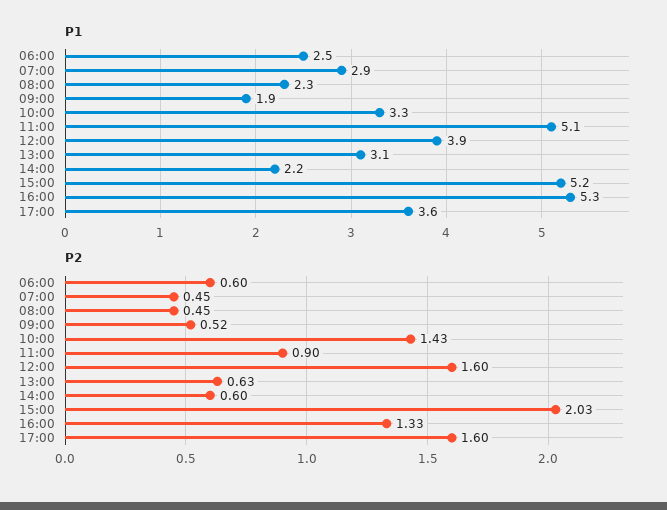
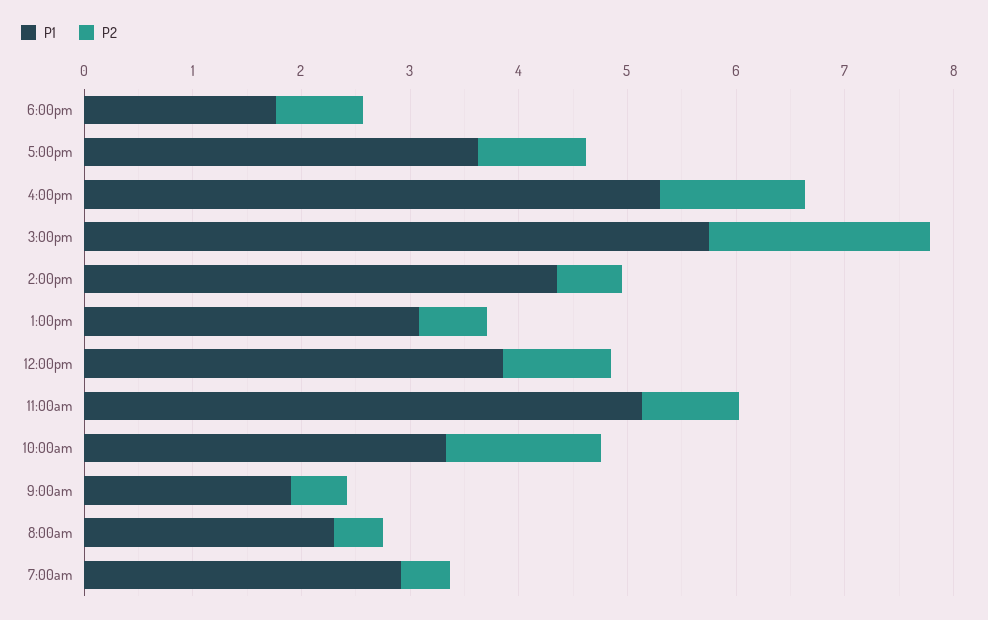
P1, 06:00: 2.5 -> none
P1, 14:00: 2.2 -> 4.4
P1, 15:00: 5.2 -> 5.8
P2, 06:00: 0.6 -> none
P2, 12:00: 1.6 -> 1
P2, 17:00: 1.6 -> 1
P1, 6:00pm: none -> 1.8
P2, 6:00pm: none -> 0.8

